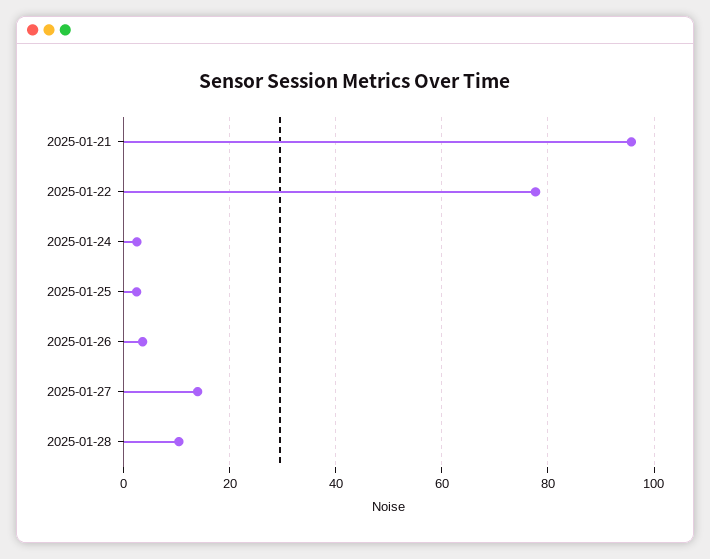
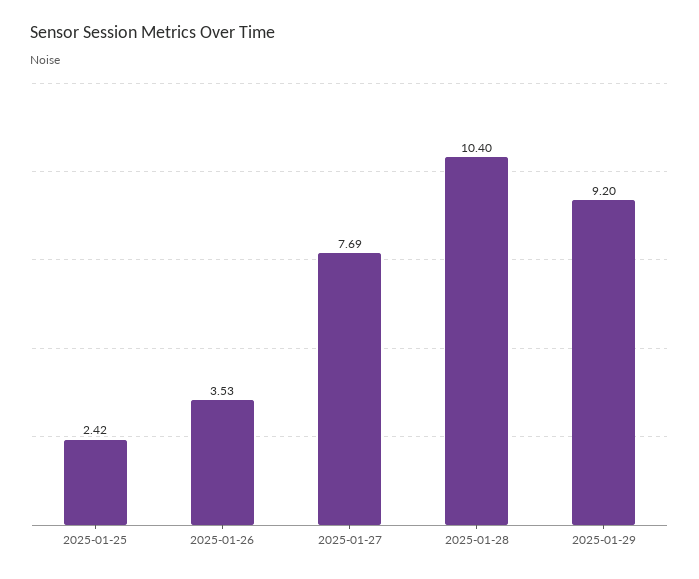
2025-01-21: 96 -> none
2025-01-22: 78 -> none
2025-01-24: 2 -> none
2025-01-27: 14 -> 7.69
2025-01-29: none -> 9.2

